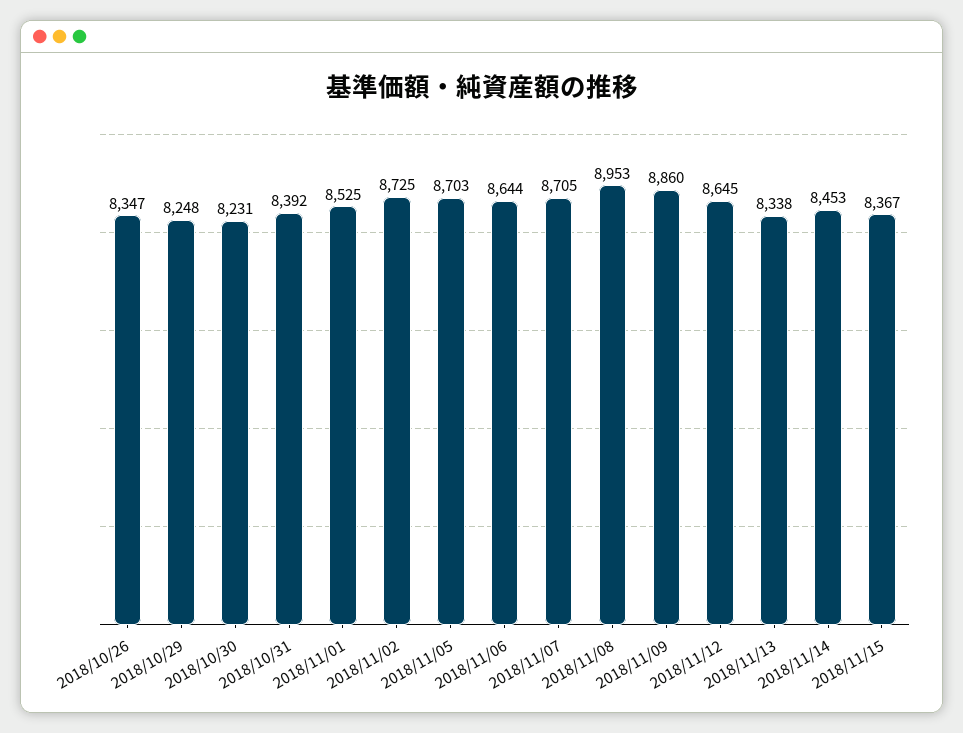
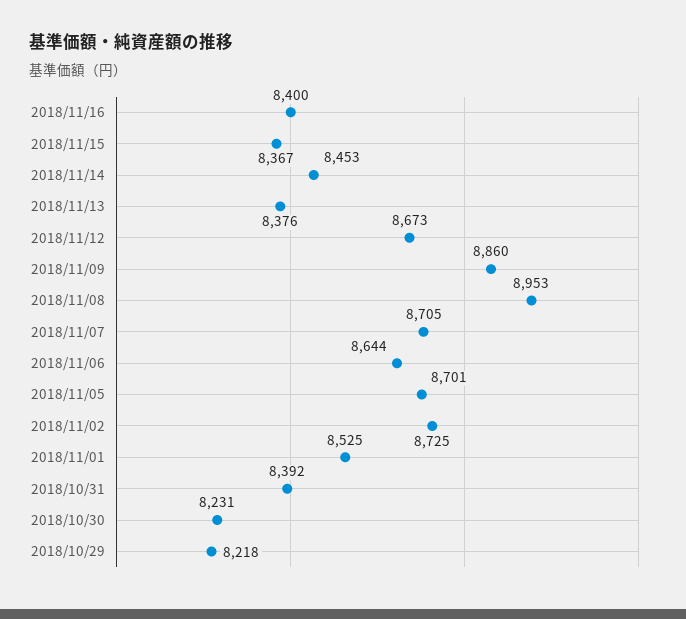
2018/10/26: 8347 -> none
2018/10/29: 8248 -> 8218
2018/11/05: 8703 -> 8701
2018/11/12: 8645 -> 8673
2018/11/13: 8338 -> 8376
2018/11/16: none -> 8400

